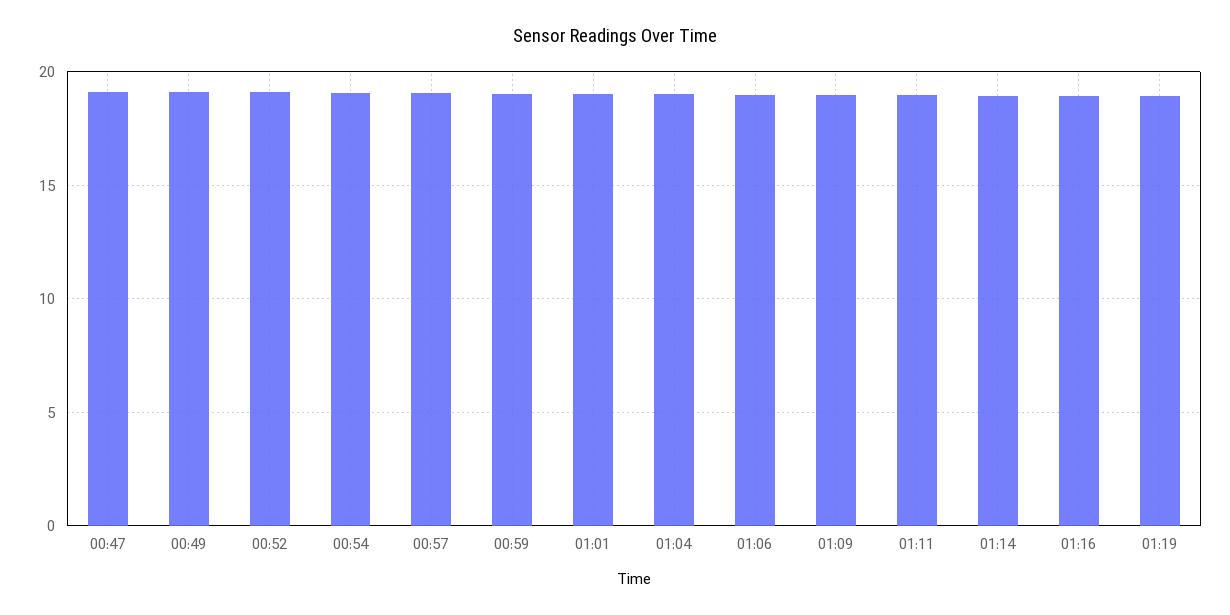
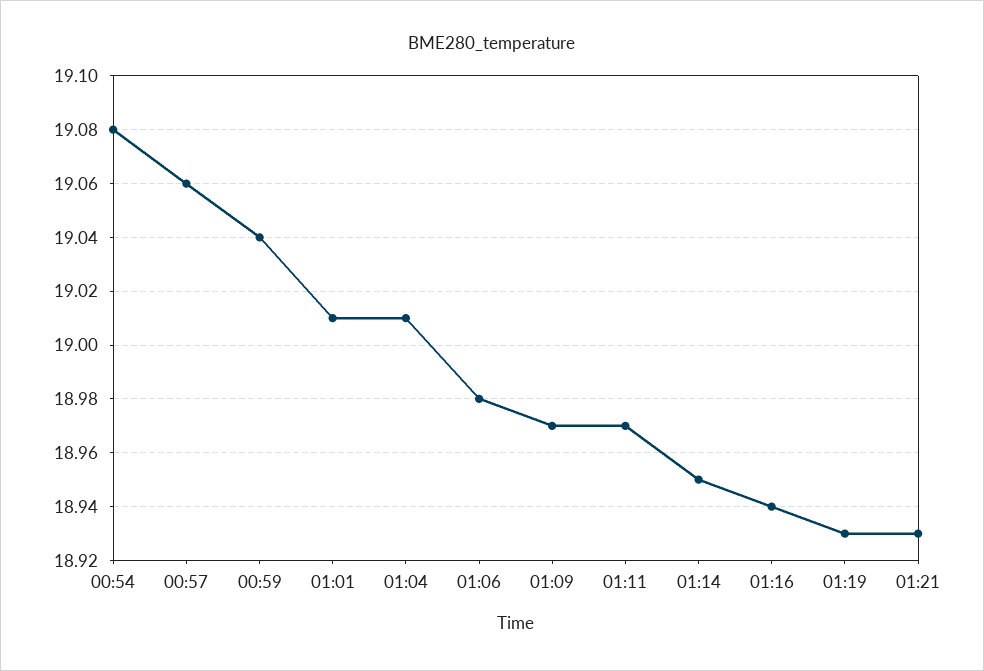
00:47: 19 -> none
00:49: 19 -> none
00:52: 19 -> none
01:21: none -> 18.93

